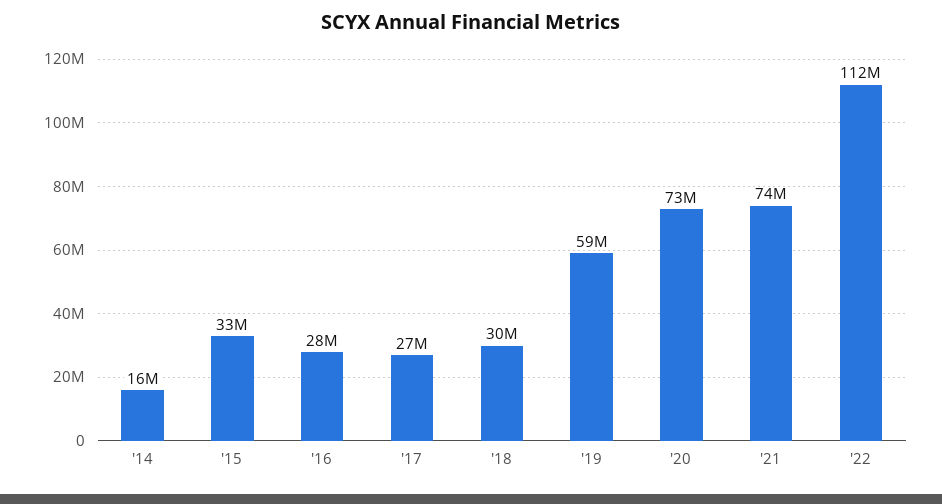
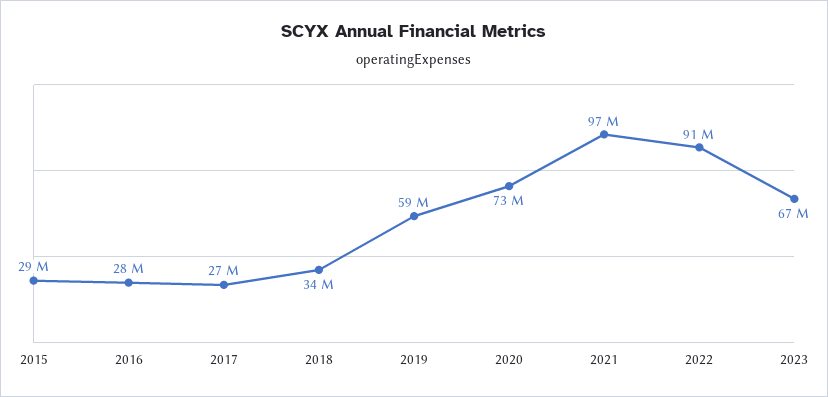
'14: 16000000 -> none
'15: 33000000 -> 29000000
'18: 30000000 -> 34000000
'21: 74000000 -> 97000000
'22: 112000000 -> 91000000
2023: none -> 67000000

